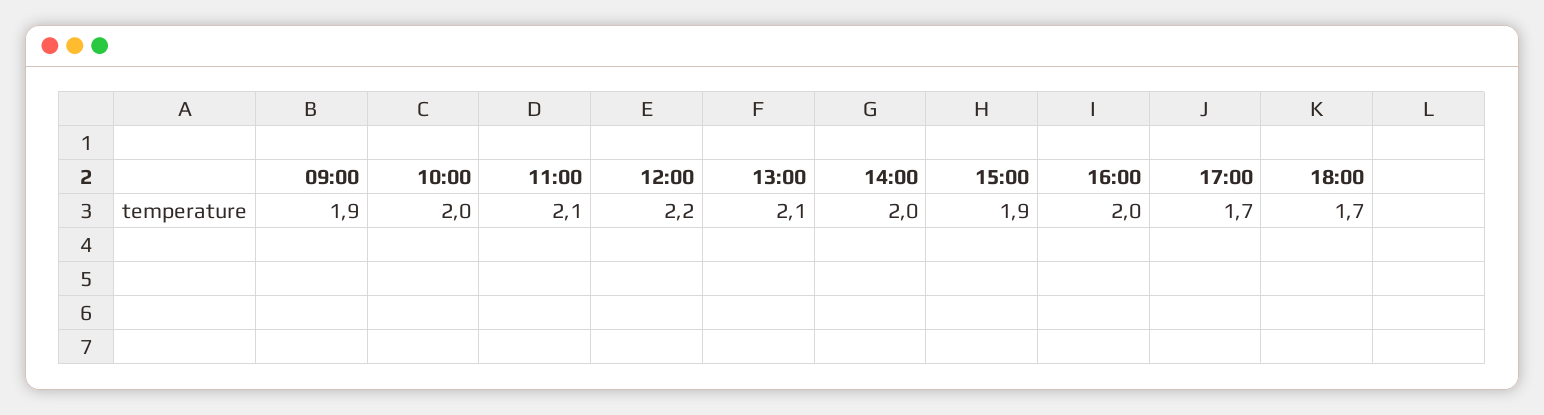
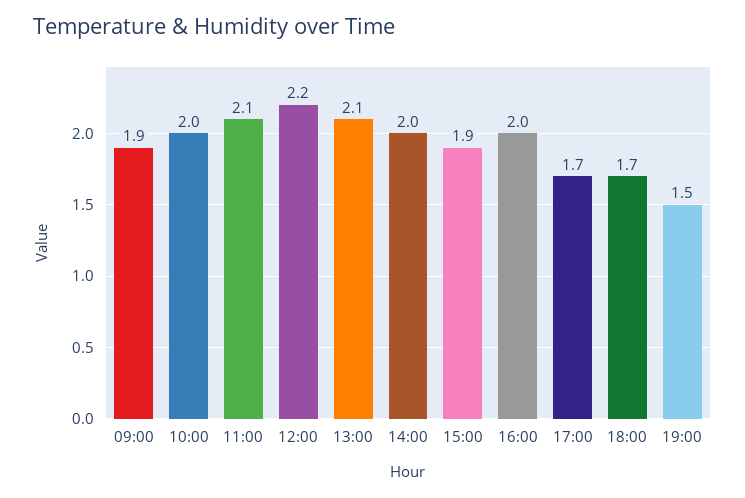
19:00: none -> 1.5

